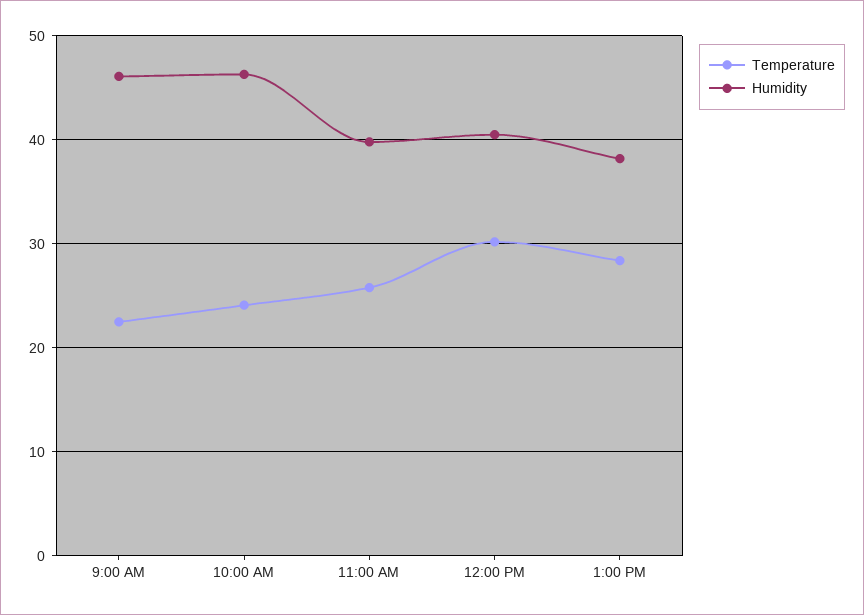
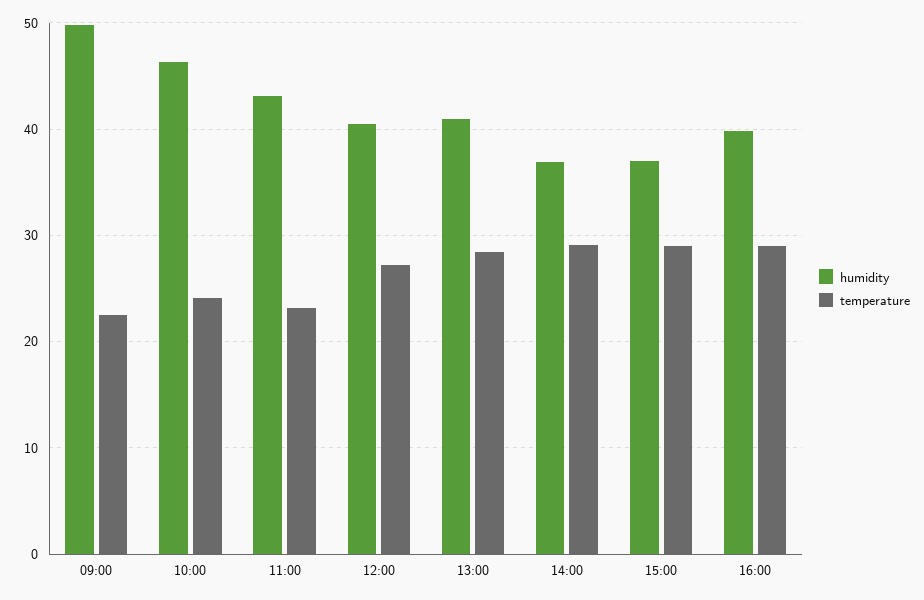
Humidity, 9:00 AM: 46 -> 50
Temperature, 11:00 AM: 26 -> 23
Humidity, 11:00 AM: 40 -> 43
Temperature, 12:00 PM: 30 -> 27
Humidity, 1:00 PM: 38 -> 41
Humidity, 14:00: none -> 37
Temperature, 14:00: none -> 29
Humidity, 15:00: none -> 37
Temperature, 15:00: none -> 29
Humidity, 16:00: none -> 40
Temperature, 16:00: none -> 29

